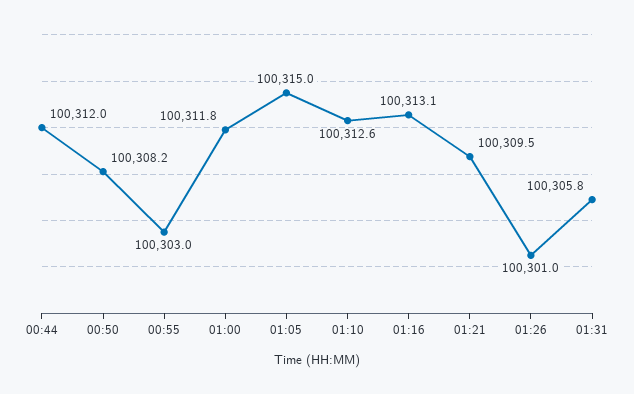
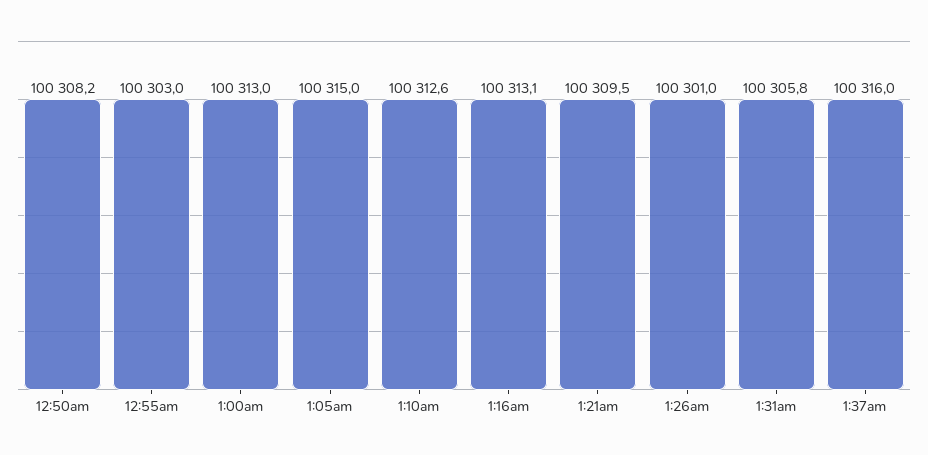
00:44: 100312 -> none
01:00: 100311.8 -> 100313
1:37am: none -> 100316

